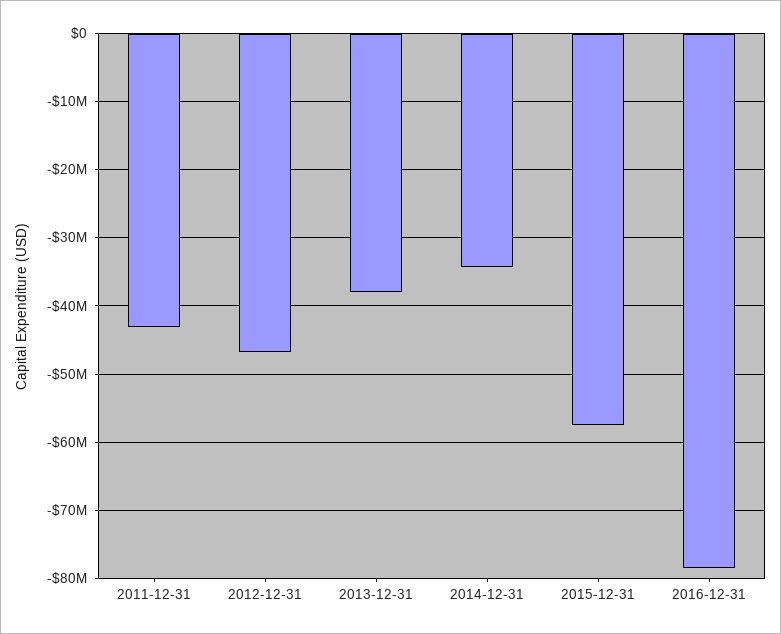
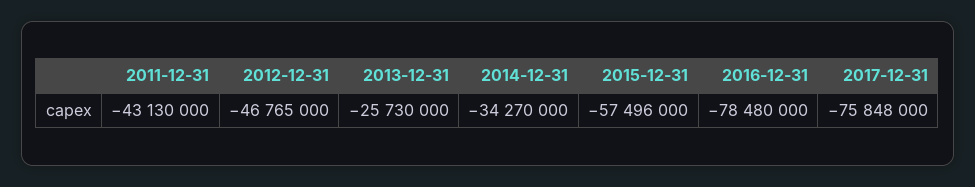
2013-12-31: -38000000 -> -25730000
2017-12-31: none -> -75848000

